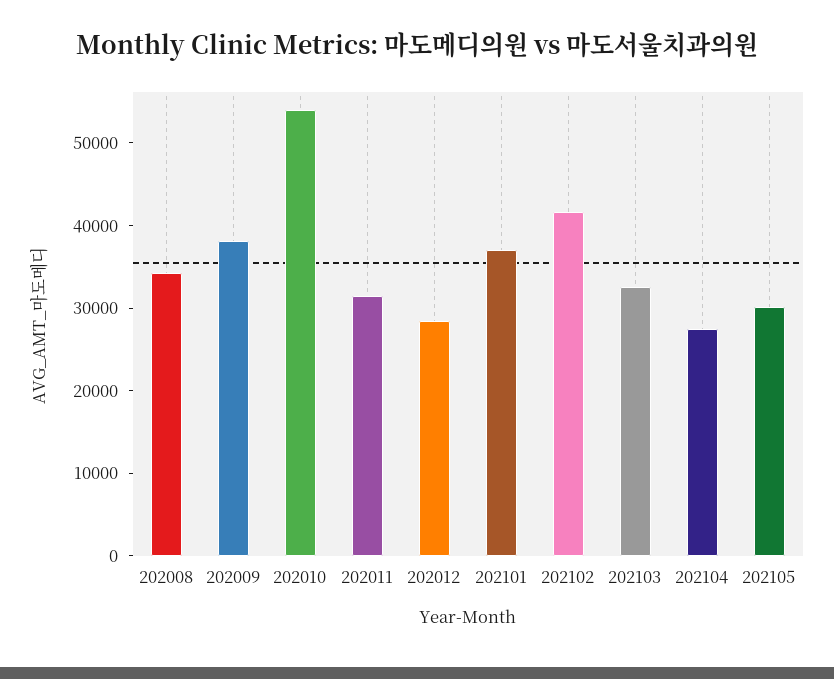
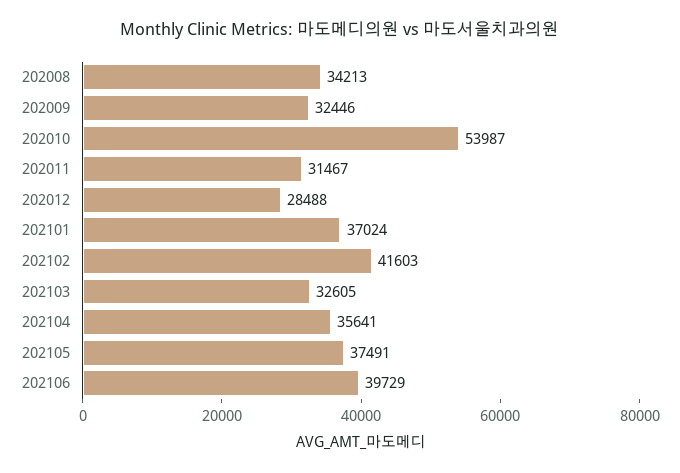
202009: 38000 -> 32446
202104: 28000 -> 35641
202105: 30000 -> 37491
202106: none -> 39729

